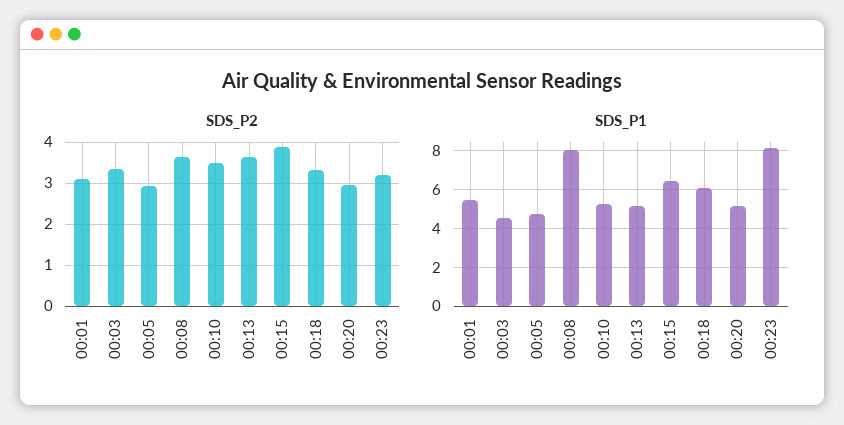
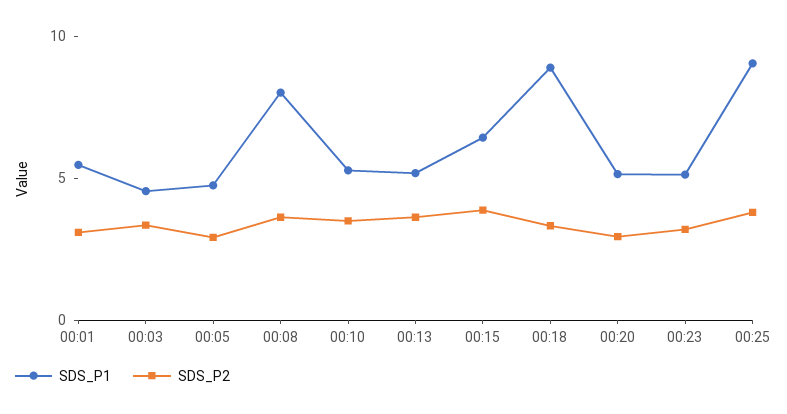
SDS_P1, 00:18: 6 -> 9
SDS_P1, 00:23: 8 -> 5
SDS_P1, 00:25: none -> 9
SDS_P2, 00:25: none -> 4

